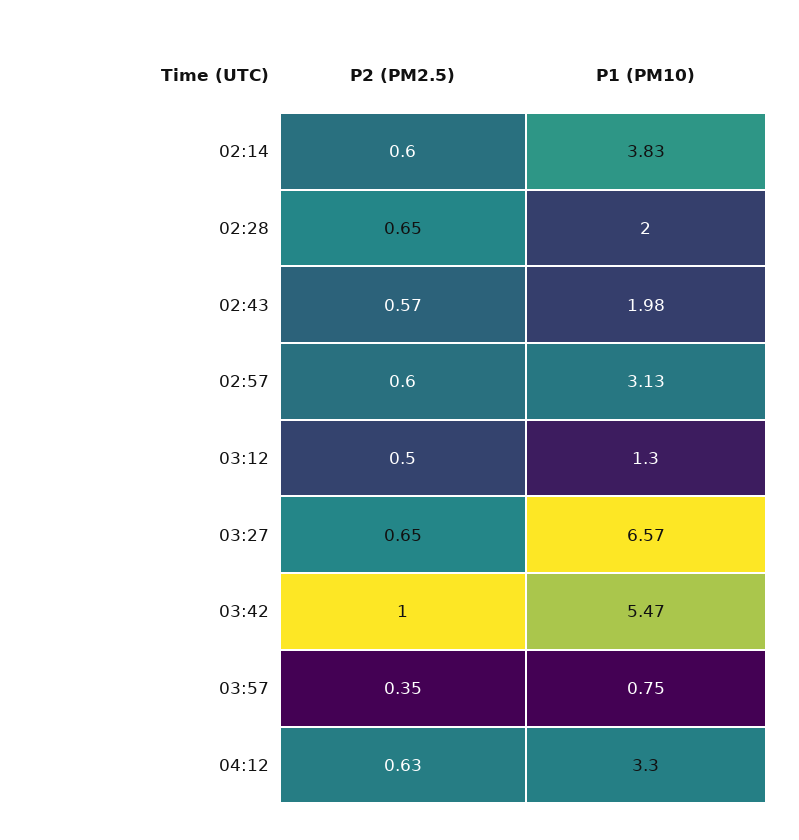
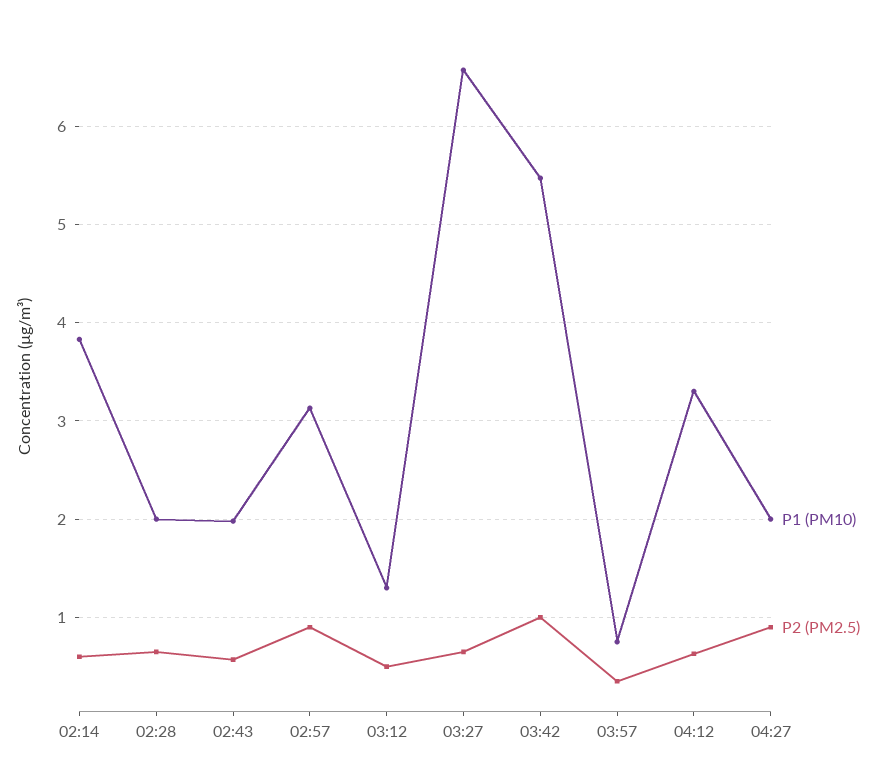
P2 (PM2.5), 02:57: 0.6 -> 0.9
P1 (PM10), 04:27: none -> 2
P2 (PM2.5), 04:27: none -> 0.9

